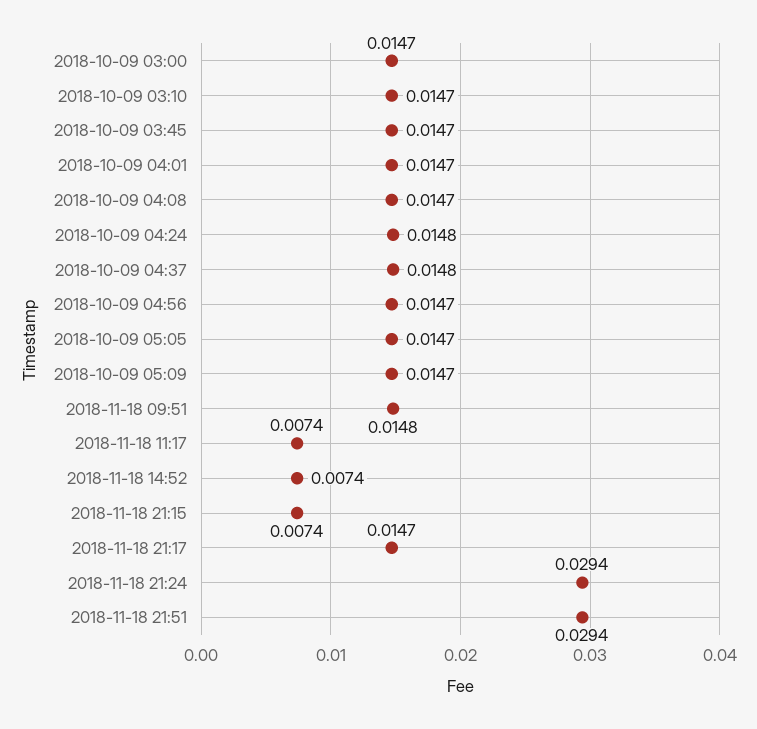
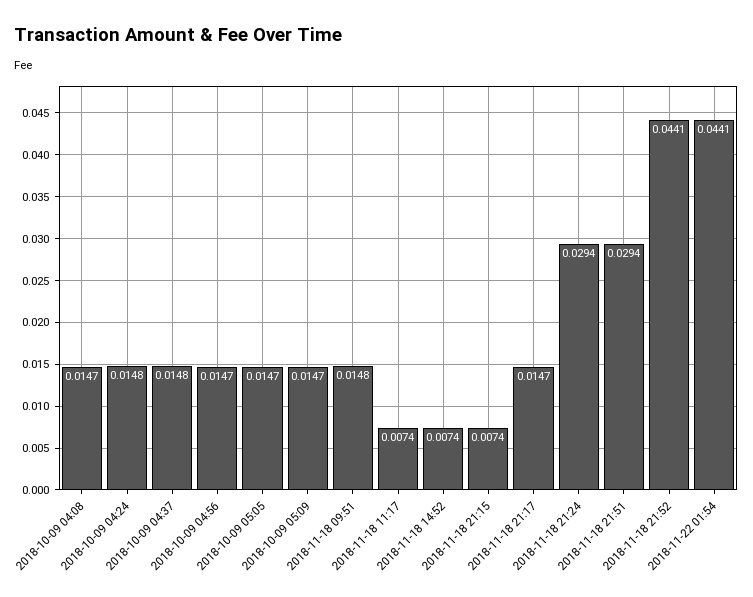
2018-10-09 03:00: 0.0147 -> none
2018-10-09 03:10: 0.0147 -> none
2018-10-09 03:45: 0.0147 -> none
2018-10-09 04:01: 0.0147 -> none
2018-11-18 21:52: none -> 0.0441
2018-11-22 01:54: none -> 0.0441

